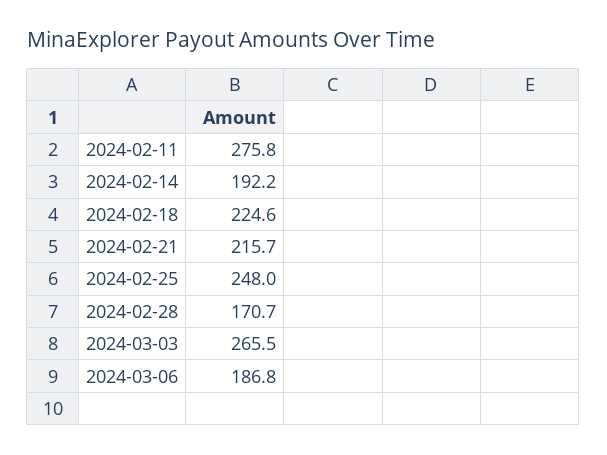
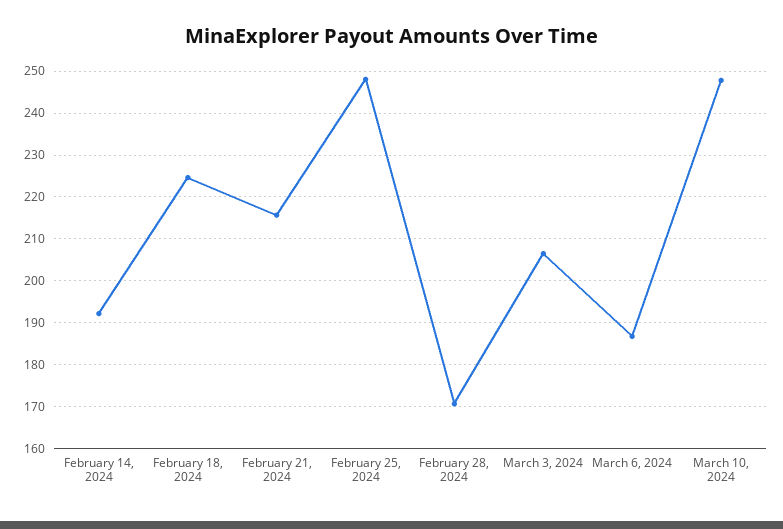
2024-02-11: 275.8 -> none
2024-03-03: 265.5 -> 206
March 10, 2024: none -> 248

